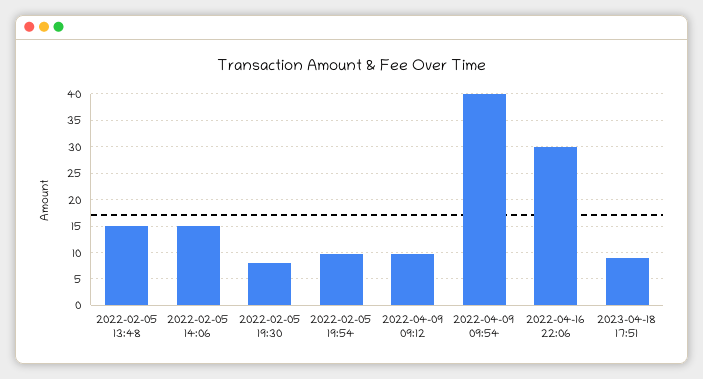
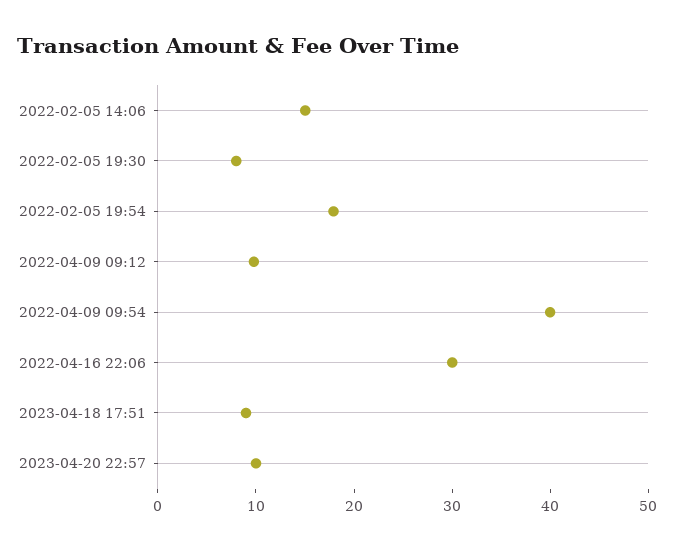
2022-02-05 13:48: 15 -> none
2022-02-05 19:54: 10 -> 18
2023-04-20 22:57: none -> 10

